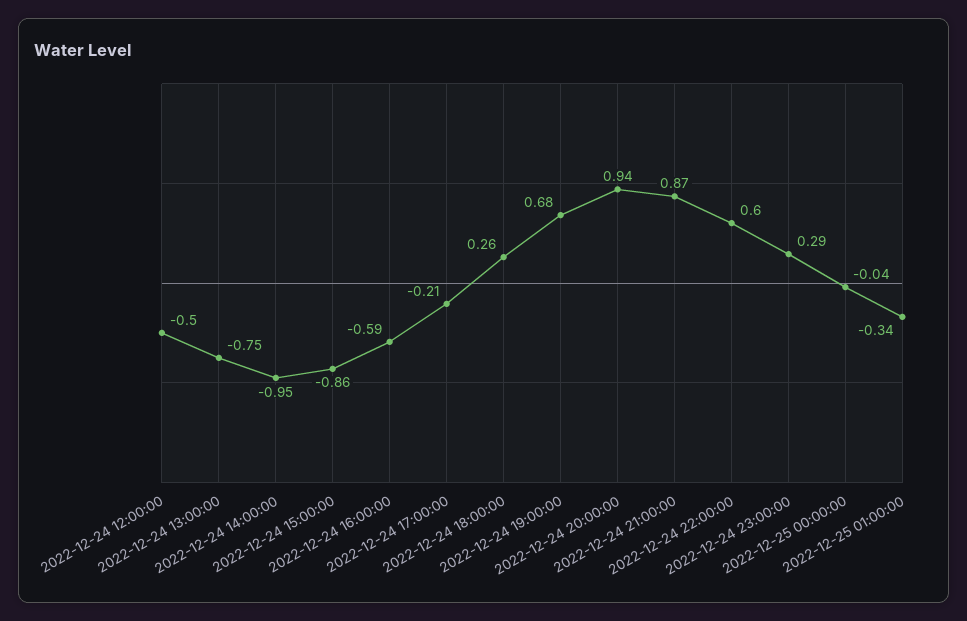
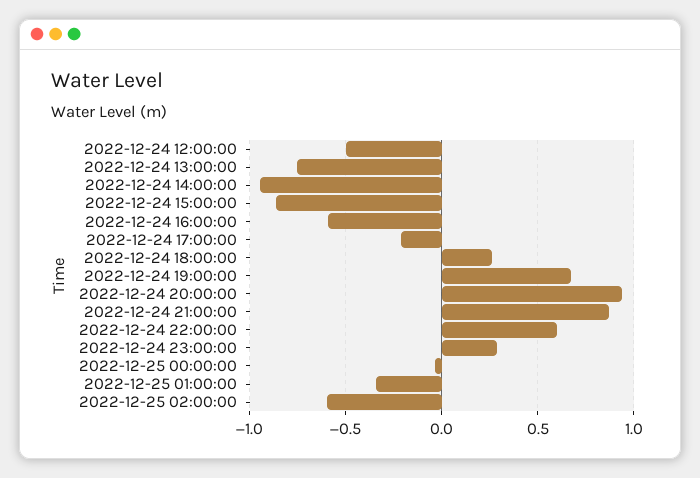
2022-12-25 02:00:00: none -> -0.6

